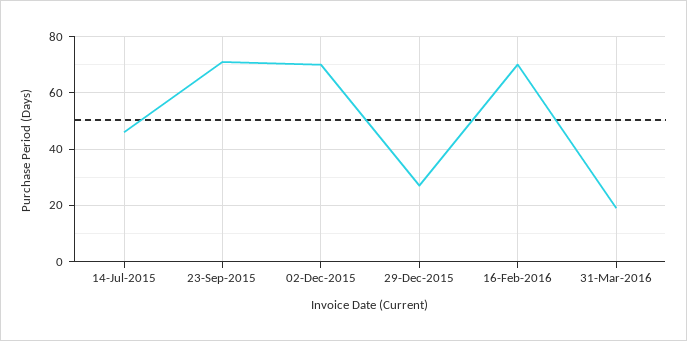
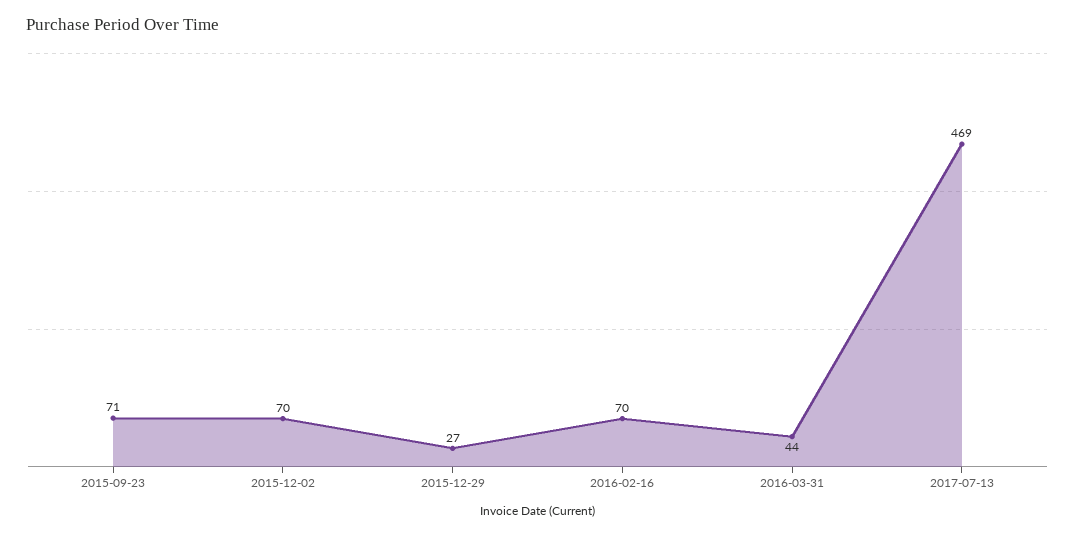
14-Jul-2015: 45 -> none
31-Mar-2016: 20 -> 44
2017-07-13: none -> 469

